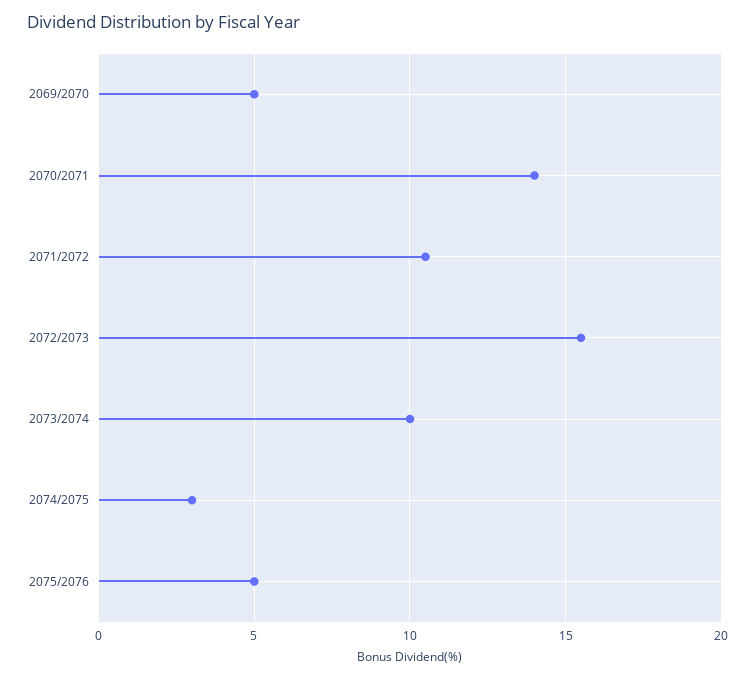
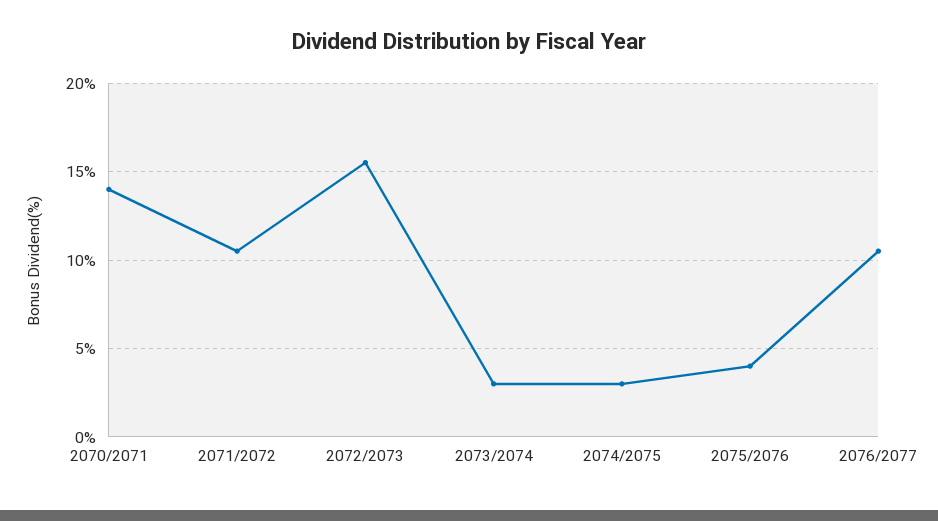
2069/2070: 5 -> none
2073/2074: 10 -> 3
2075/2076: 5 -> 4
2076/2077: none -> 10.5

